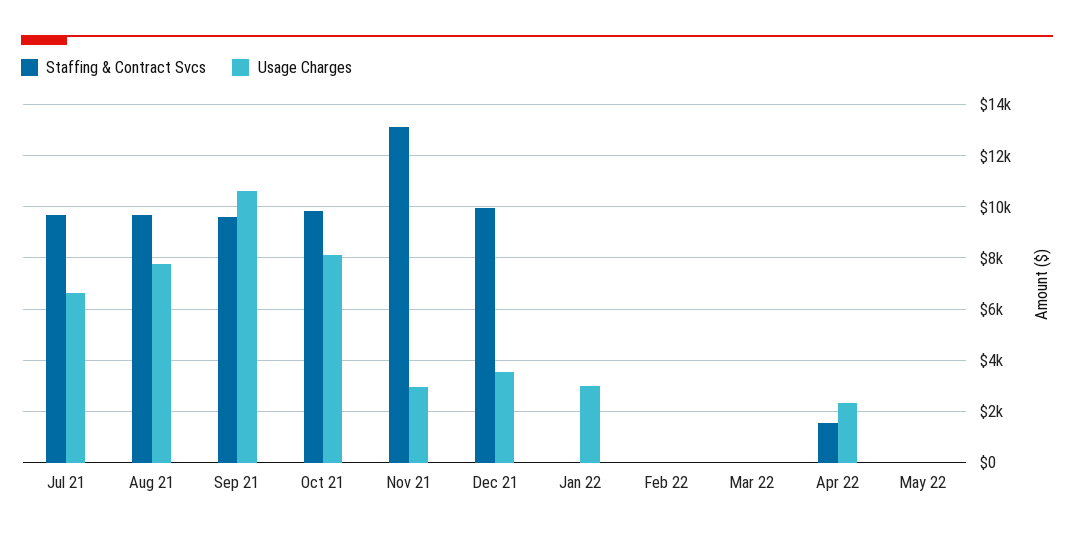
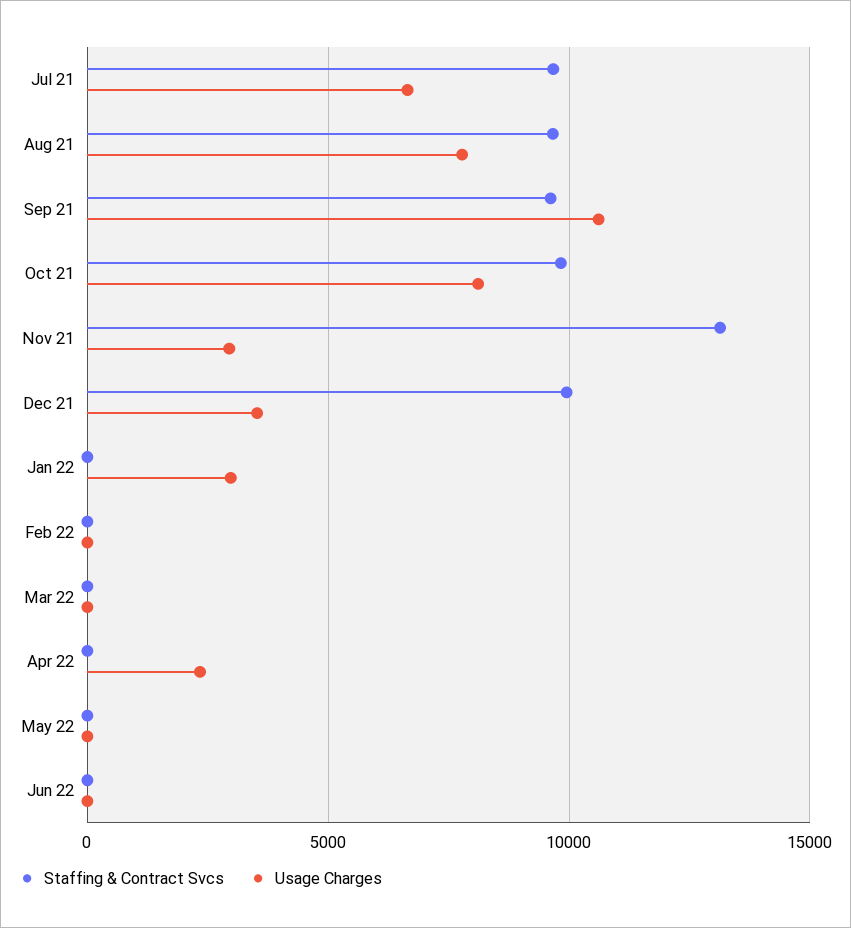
Staffing & Contract Svcs, Apr 22: 1500 -> 0
Staffing & Contract Svcs, Jun 22: none -> 0
Usage Charges, Jun 22: none -> 0

